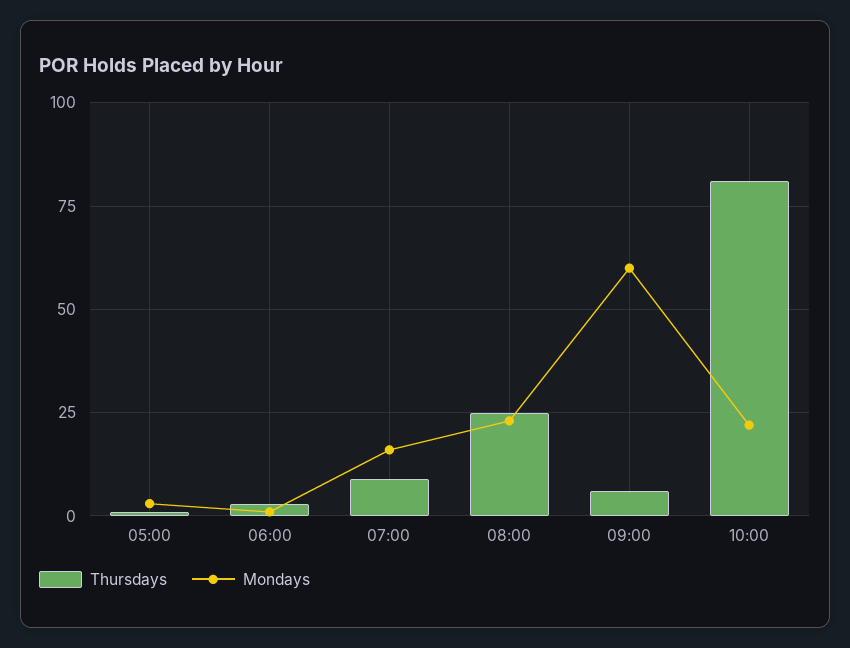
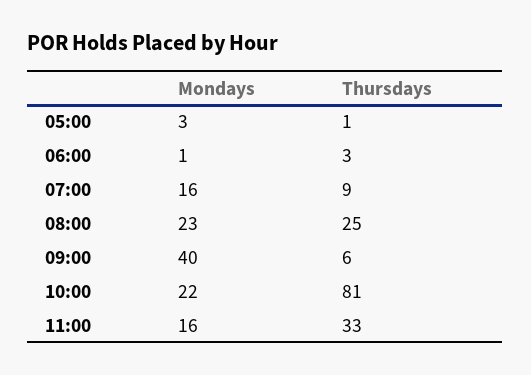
Mondays, 09:00: 60 -> 40
Mondays, 11:00: none -> 16
Thursdays, 11:00: none -> 33

